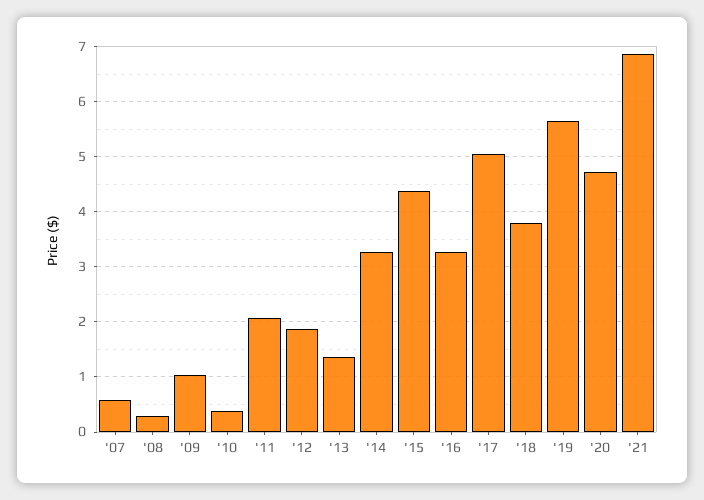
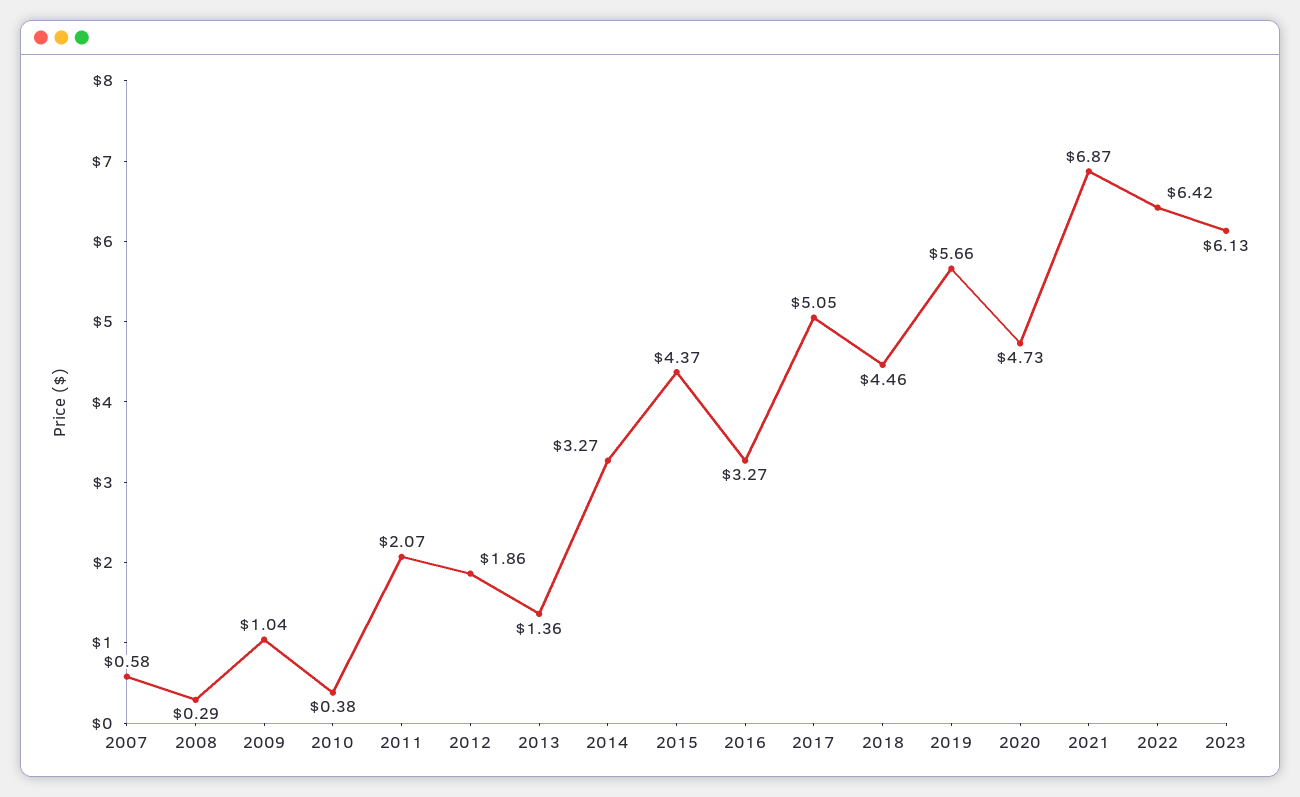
'18: 3.8 -> 4.46
2022: none -> 6.42
2023: none -> 6.13

